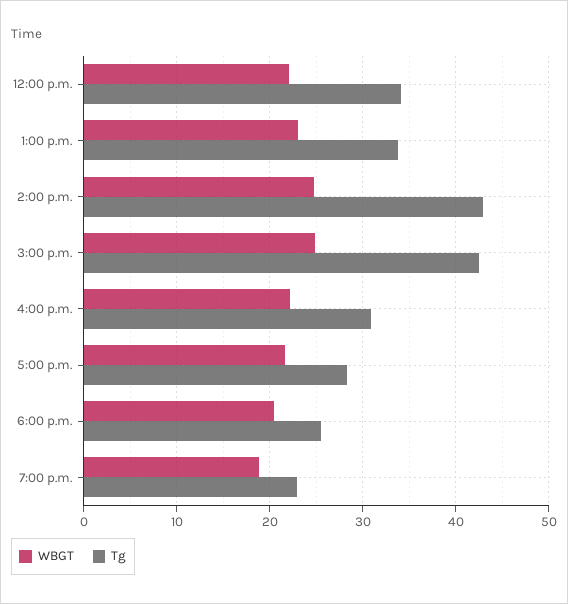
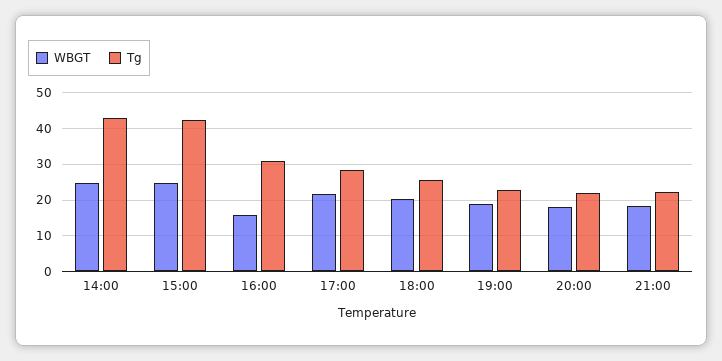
WBGT, 12:00 p.m.: 22 -> none
Tg, 12:00 p.m.: 34 -> none
WBGT, 1:00 p.m.: 23 -> none
Tg, 1:00 p.m.: 34 -> none
WBGT, 4:00 p.m.: 22 -> 16
WBGT, 20:00: none -> 18
Tg, 20:00: none -> 22
WBGT, 21:00: none -> 18
Tg, 21:00: none -> 22

